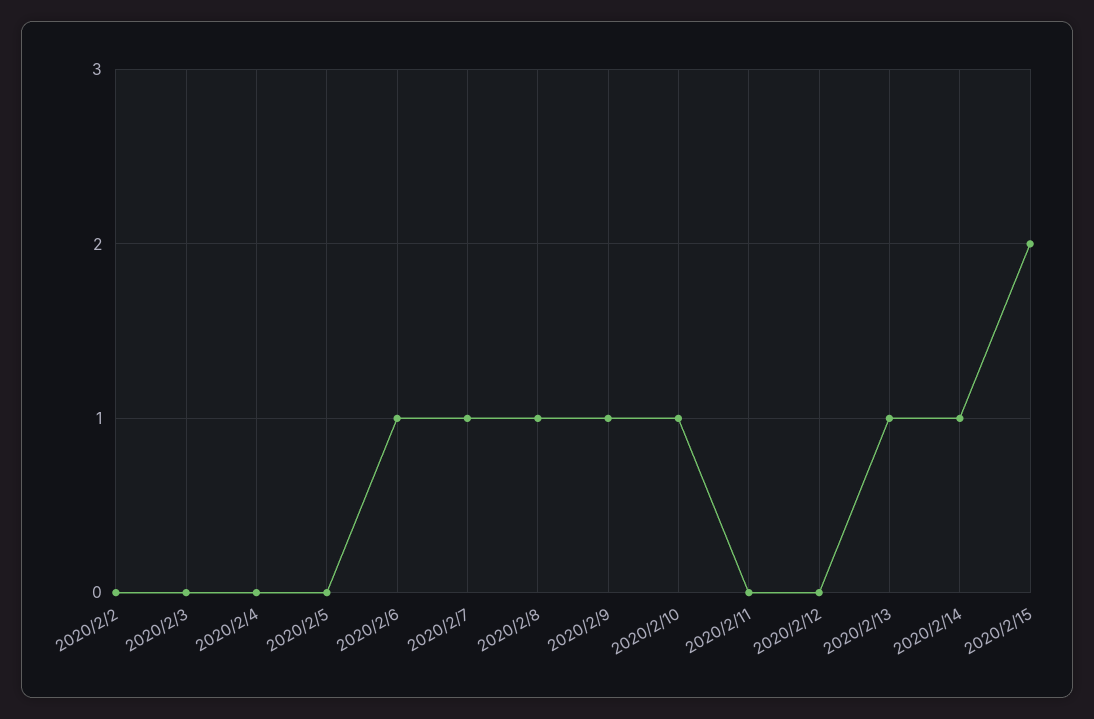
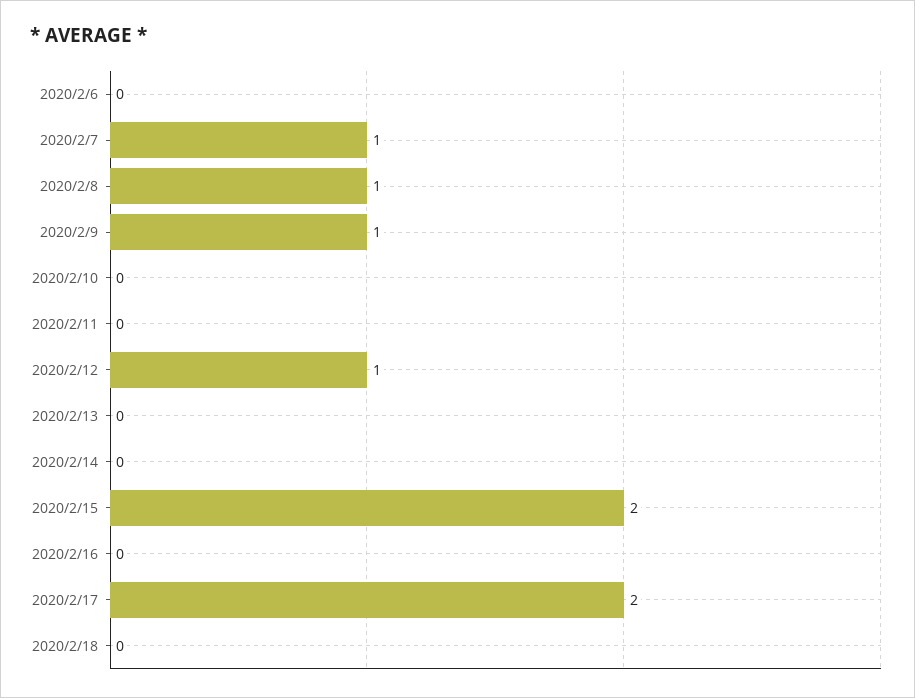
2020/2/2: 0 -> none
2020/2/3: 0 -> none
2020/2/4: 0 -> none
2020/2/5: 0 -> none
2020/2/6: 1 -> 0
2020/2/10: 1 -> 0
2020/2/12: 0 -> 1
2020/2/13: 1 -> 0
2020/2/14: 1 -> 0
2020/2/16: none -> 0
2020/2/17: none -> 2
2020/2/18: none -> 0

